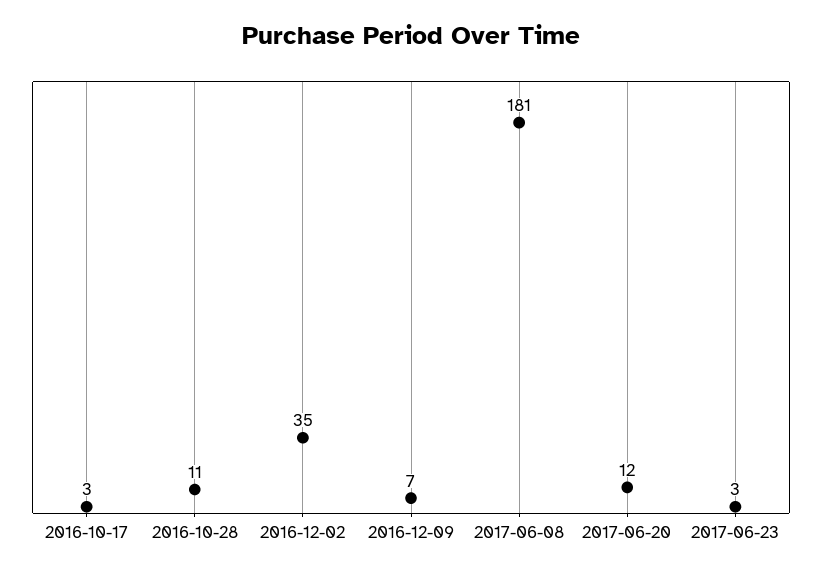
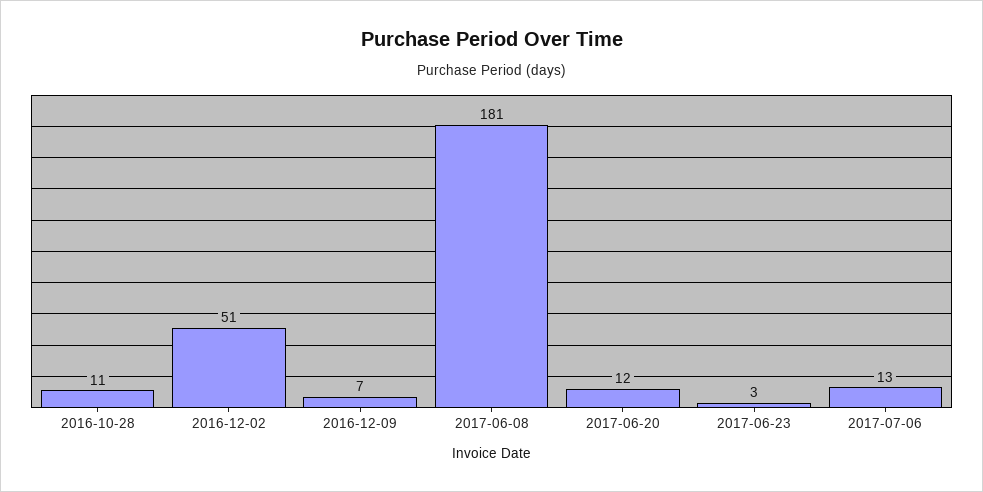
2016-10-17: 3 -> none
2016-12-02: 35 -> 51
2017-07-06: none -> 13

